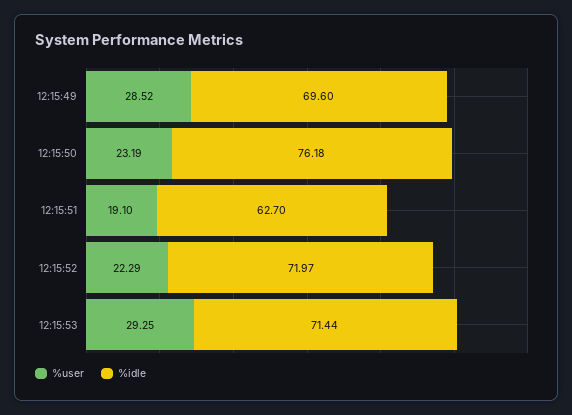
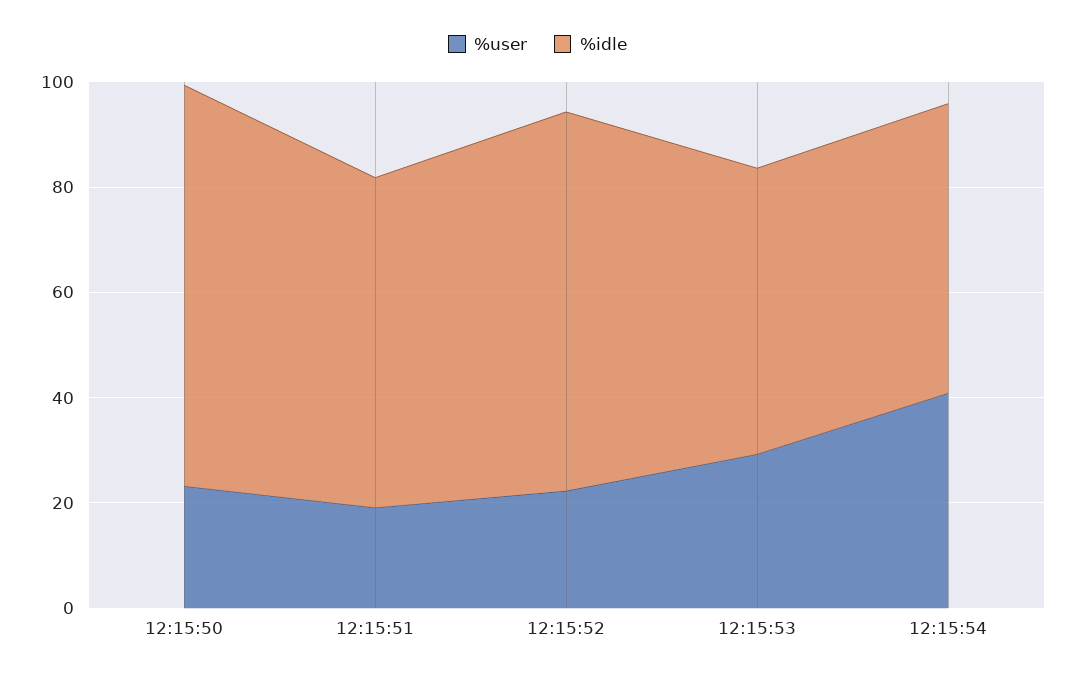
%user, 12:15:49: 28.52 -> none
%idle, 12:15:49: 69.6 -> none
%idle, 12:15:53: 71.44 -> 55
%user, 12:15:54: none -> 40
%idle, 12:15:54: none -> 55

